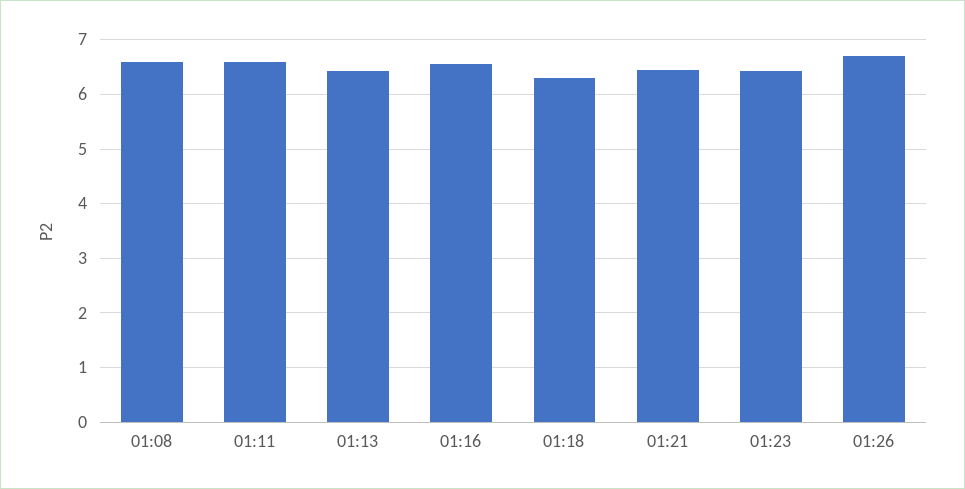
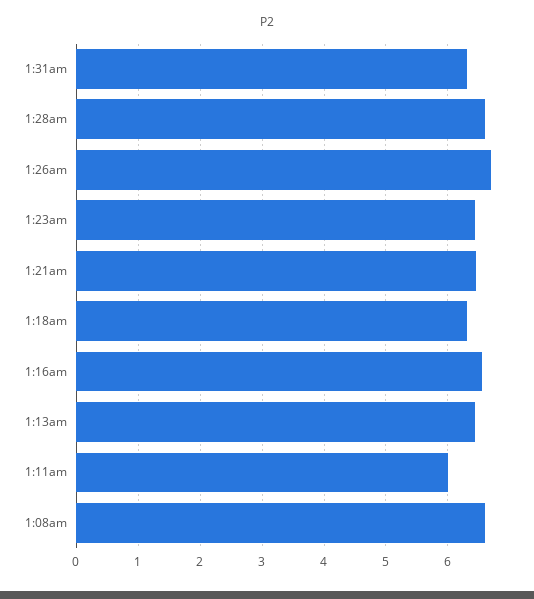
01:11: 6.6 -> 6
1:31am: none -> 6.3
1:28am: none -> 6.6

